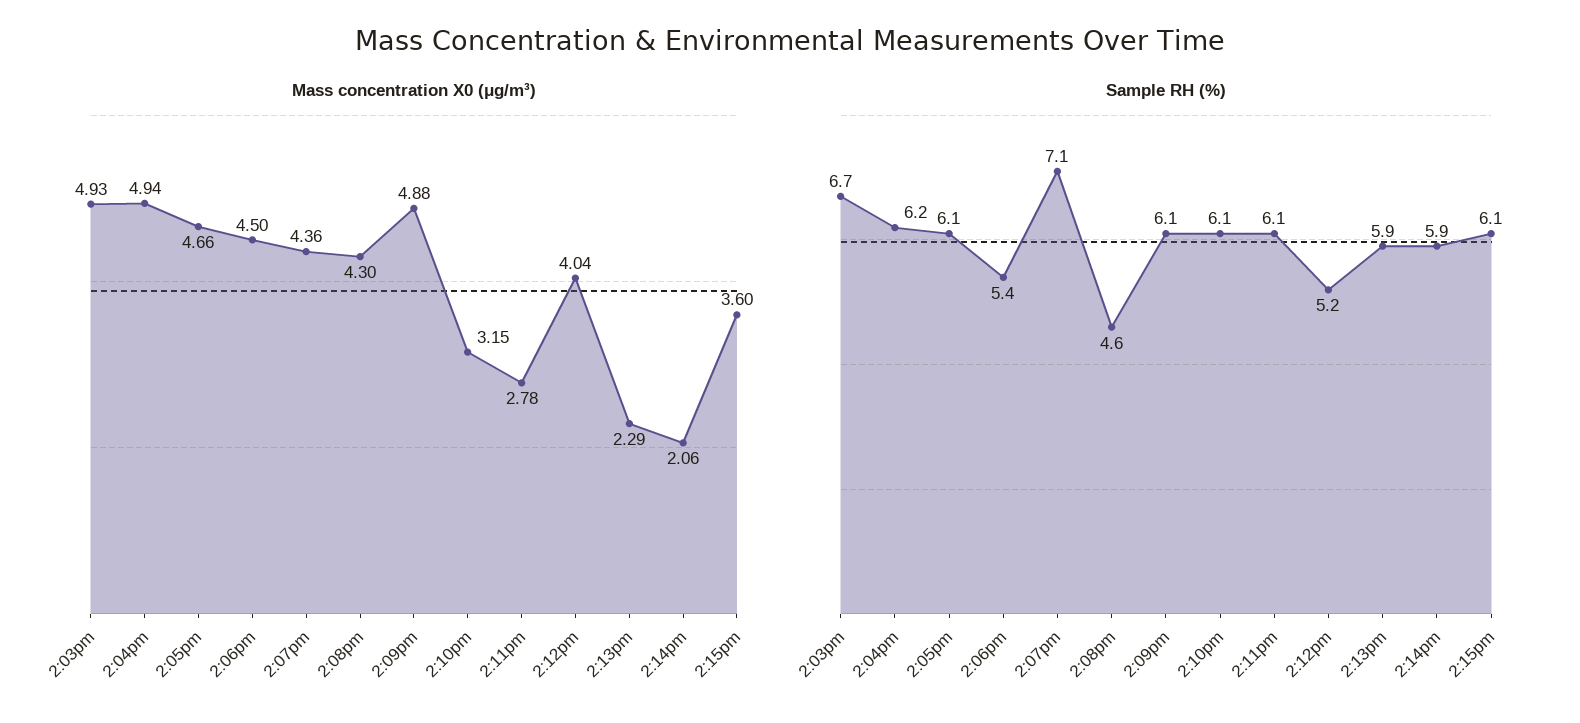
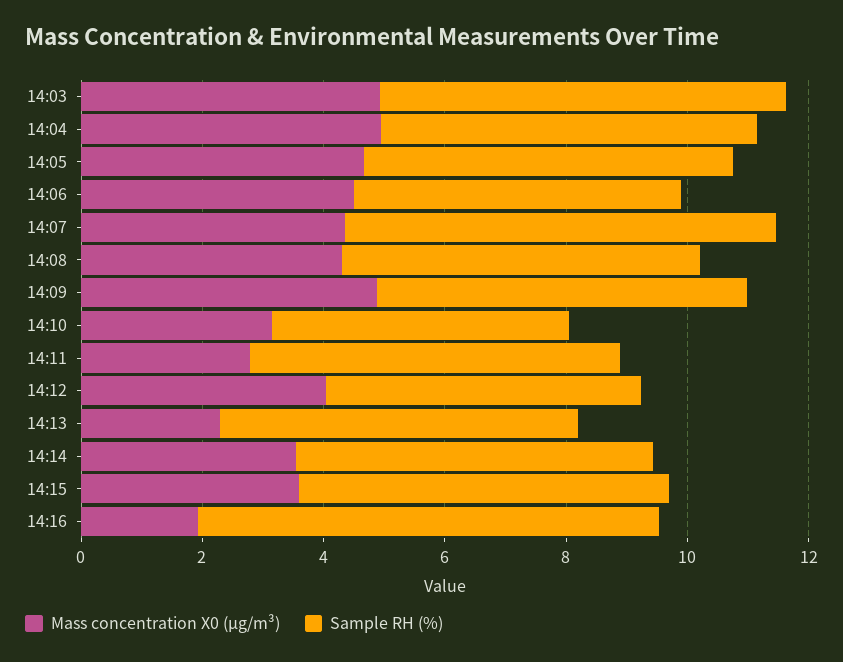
Mass concentration X0 (μg/m³), 2:14pm: 2.06 -> 3.5
Sample RH (%), 2:08pm: 4.6 -> 6
Sample RH (%), 2:10pm: 6.1 -> 5
Mass concentration X0 (μg/m³), 14:16: none -> 2
Sample RH (%), 14:16: none -> 7.5

